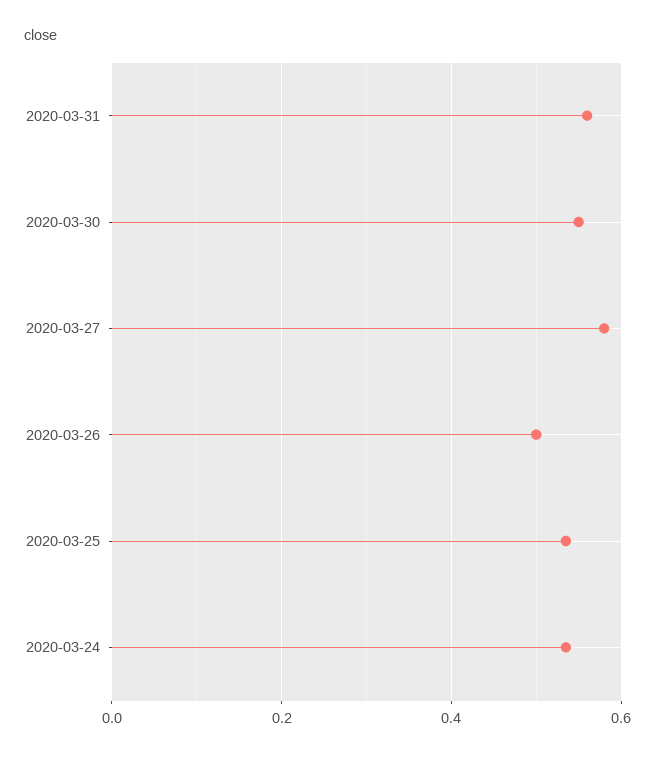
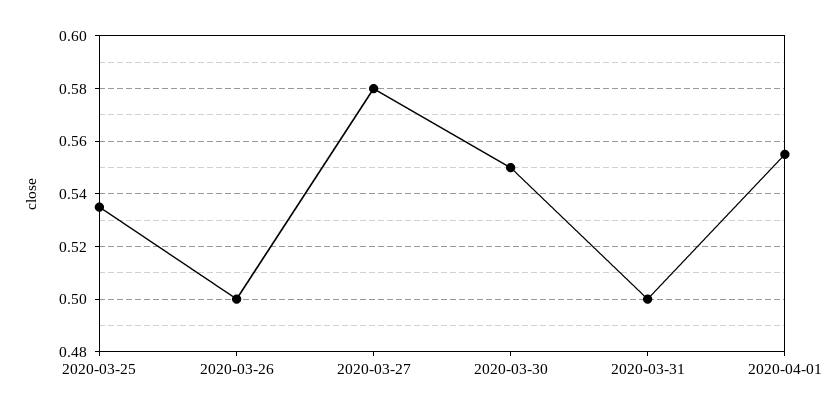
2020-03-31: 0.56 -> 0.5
2020-03-24: 0.54 -> none
2020-04-01: none -> 0.555

